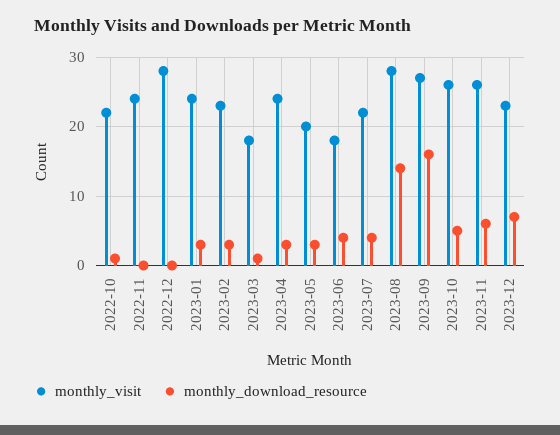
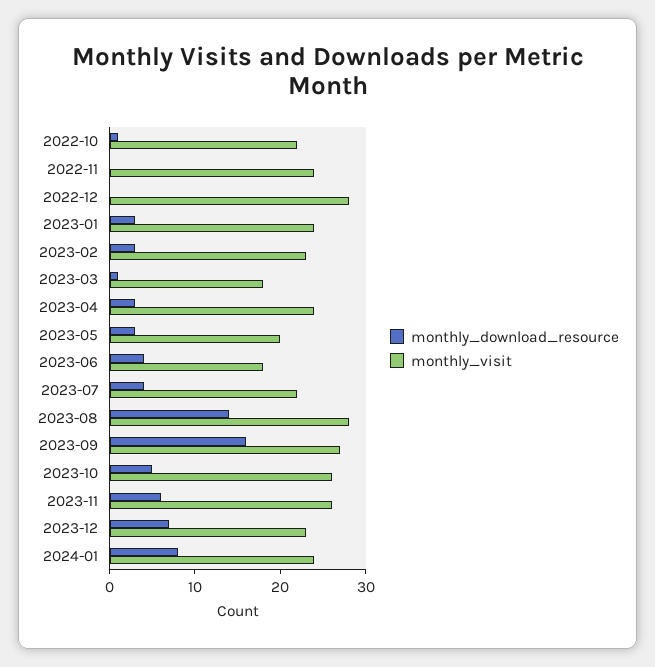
monthly_download_resource, 2024-01: none -> 8
monthly_visit, 2024-01: none -> 24

